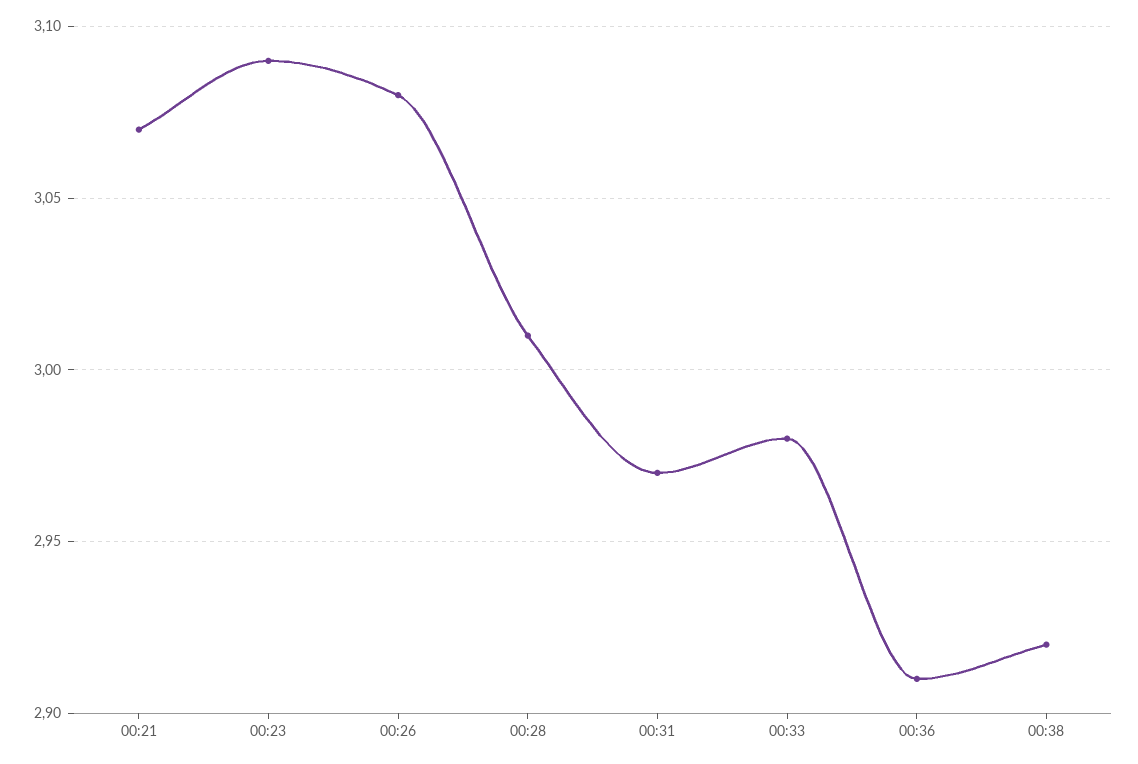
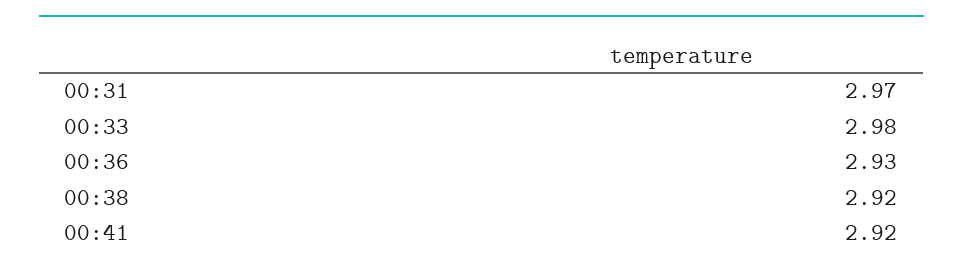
00:21: 3.07 -> none
00:23: 3.09 -> none
00:26: 3.08 -> none
00:28: 3.01 -> none
00:36: 2.91 -> 2.93
00:41: none -> 2.92

